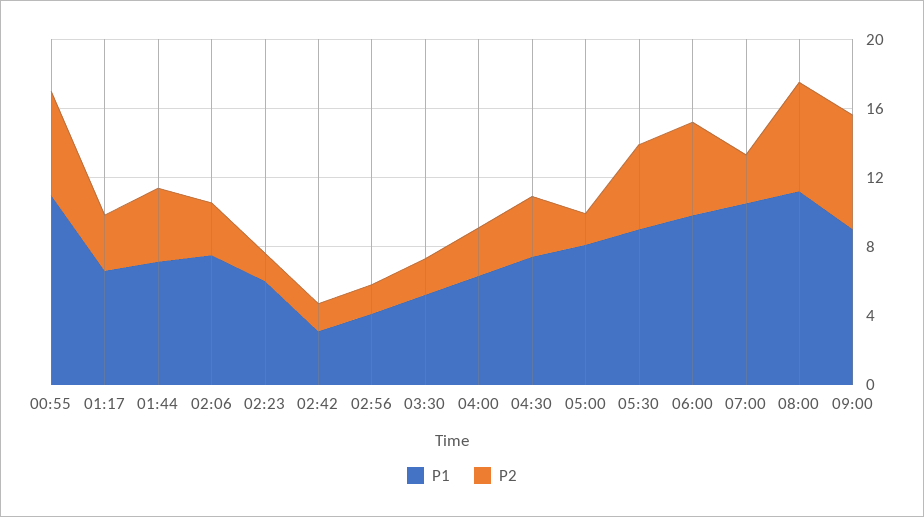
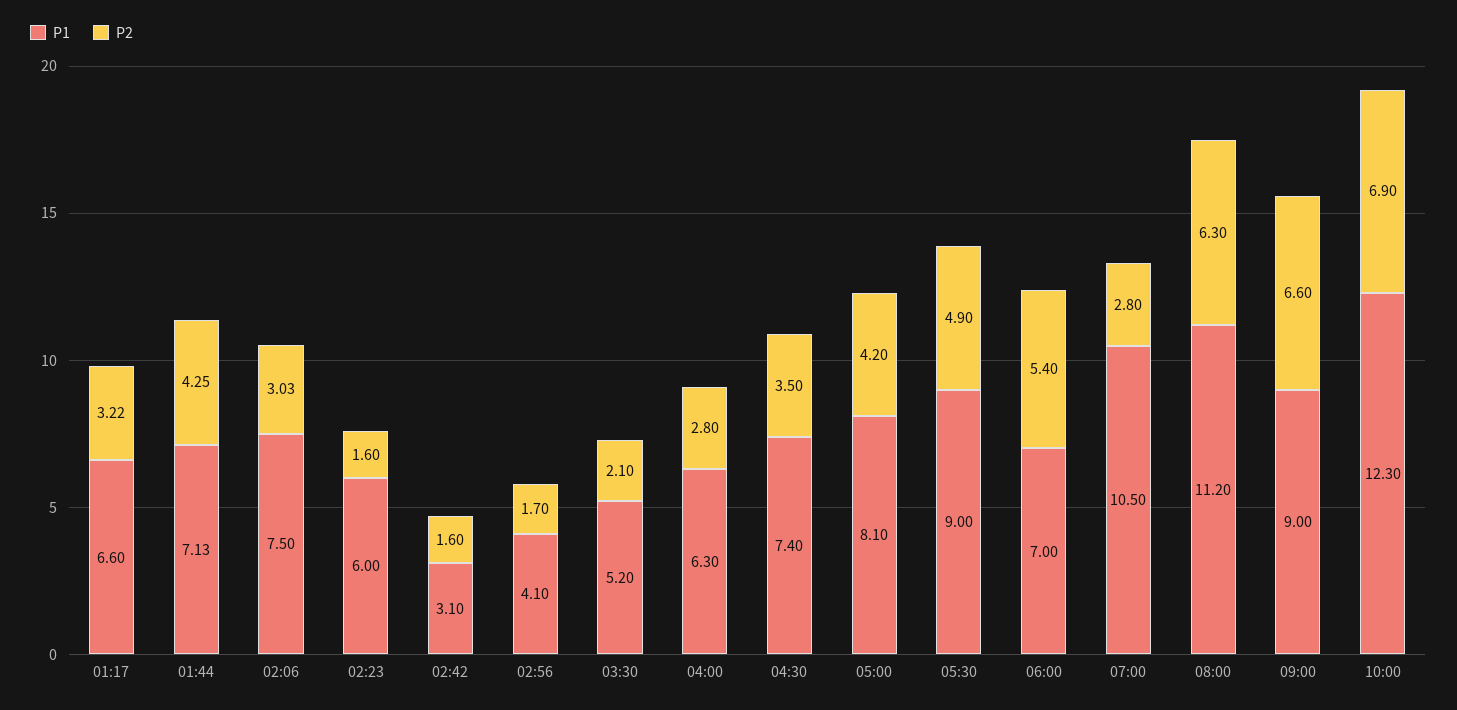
P1, 00:55: 11 -> none
P2, 00:55: 6 -> none
P2, 05:00: 2 -> 4.2
P1, 06:00: 10 -> 7
P1, 10:00: none -> 12.3
P2, 10:00: none -> 6.9

